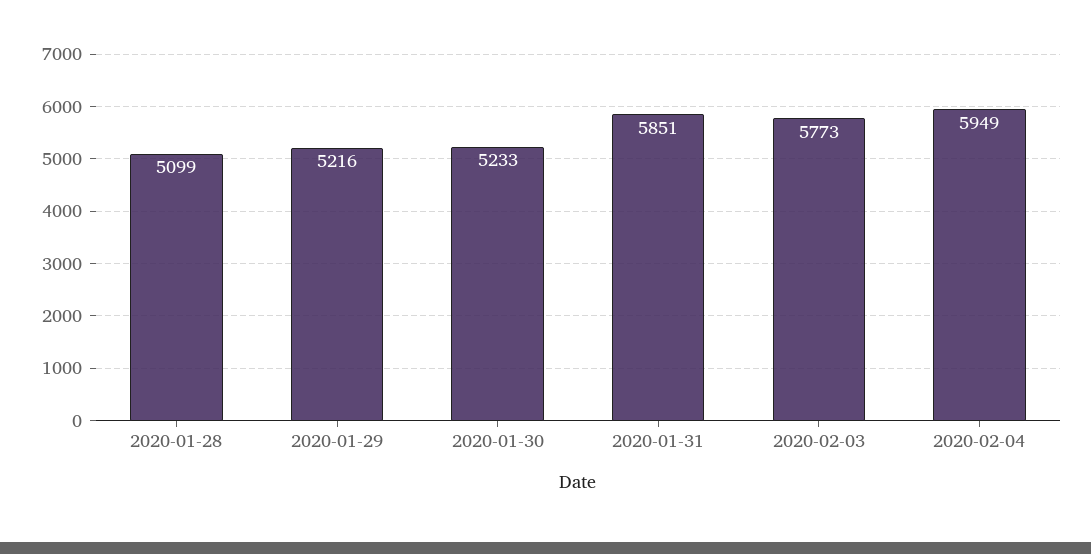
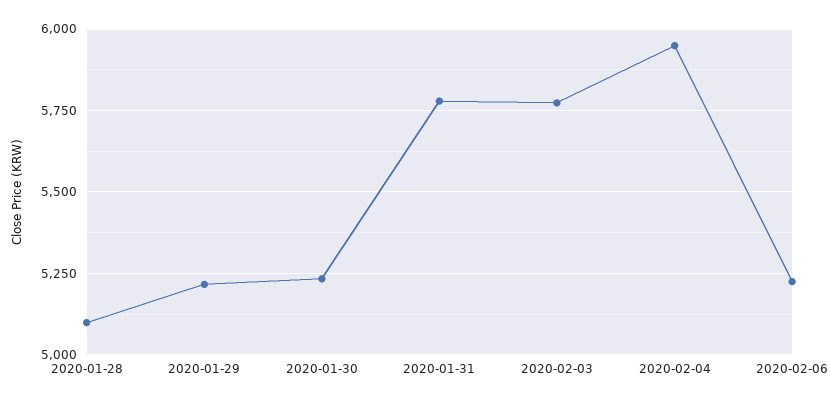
2020-01-31: 5851 -> 5775
2020-02-06: none -> 5225

